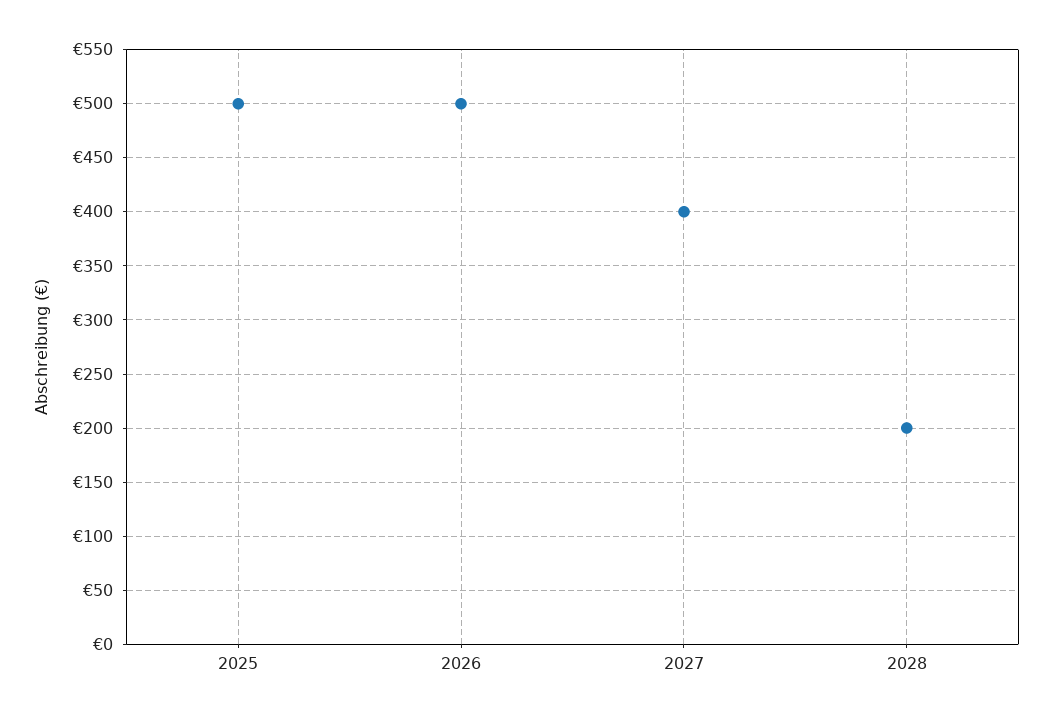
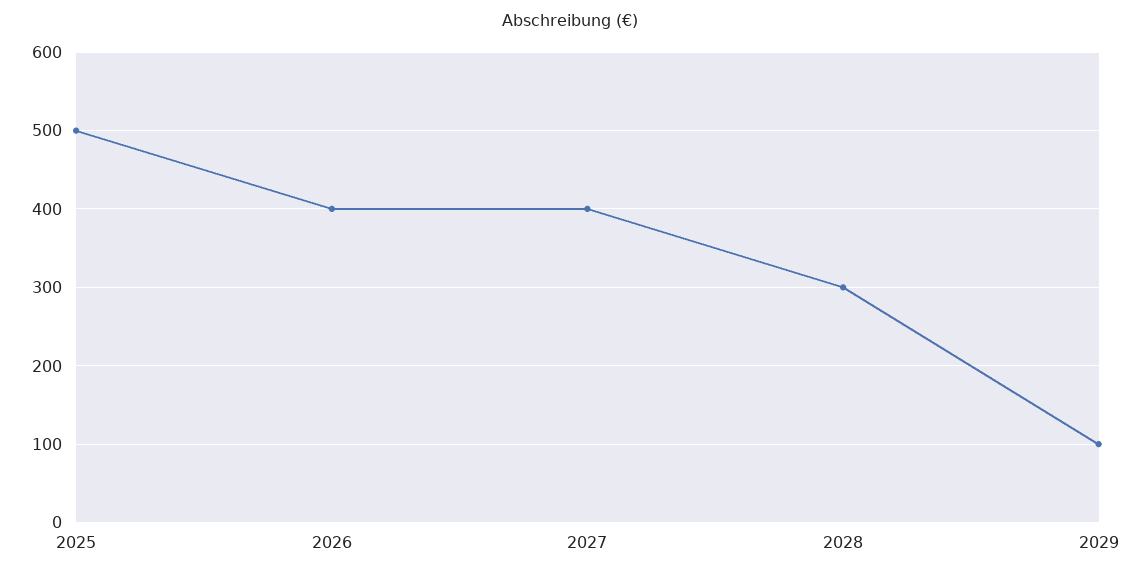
2026: 500 -> 400
2028: 200 -> 300
2029: none -> 100

